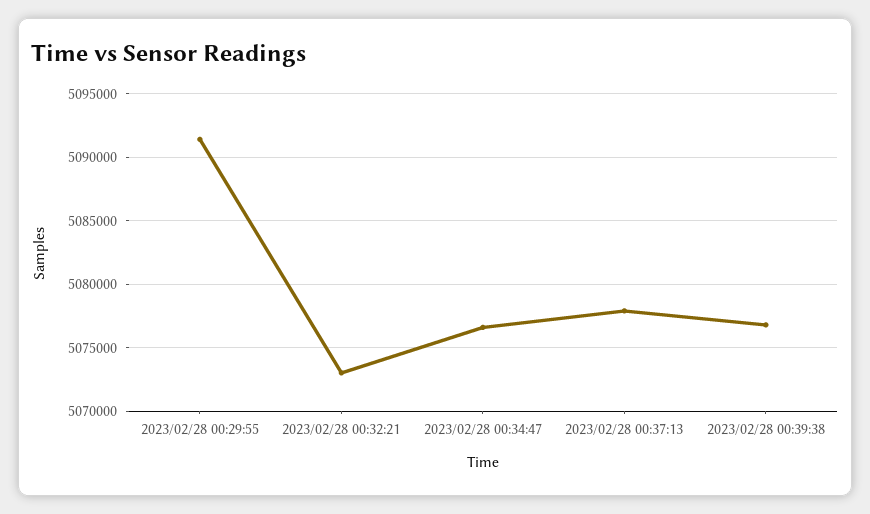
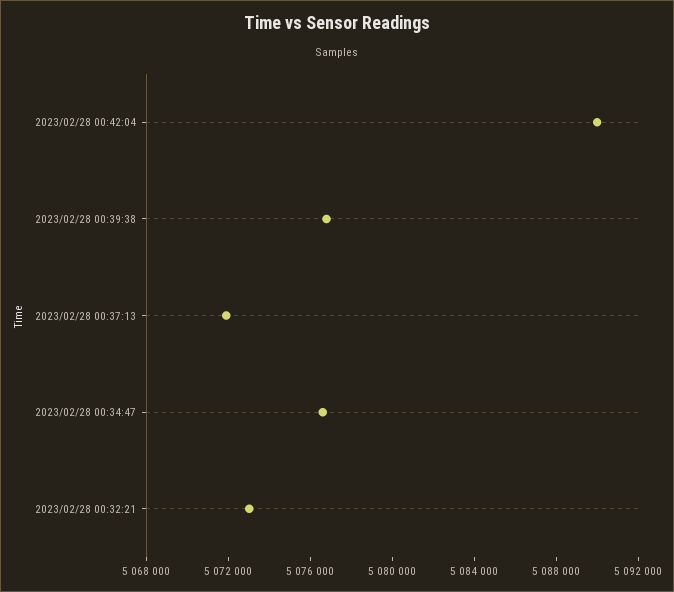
2023/02/28 00:29:55: 5091500 -> none
2023/02/28 00:37:13: 5078000 -> 5072000
2023/02/28 00:42:04: none -> 5090000

